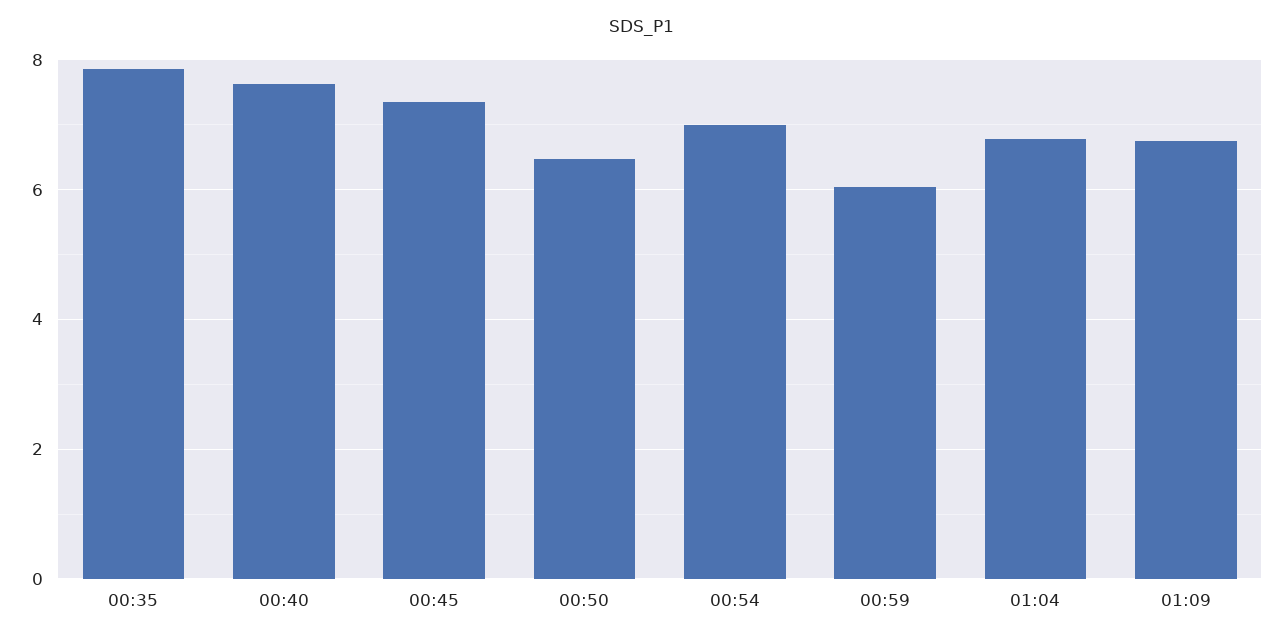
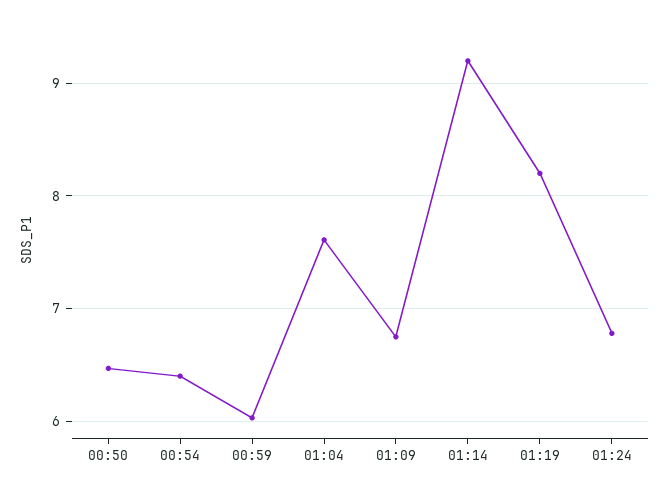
00:35: 7.8 -> none
00:40: 7.6 -> none
00:45: 7.4 -> none
00:54: 7 -> 6.4
01:04: 6.8 -> 7.6
01:14: none -> 9.2
01:19: none -> 8.2
01:24: none -> 6.8

